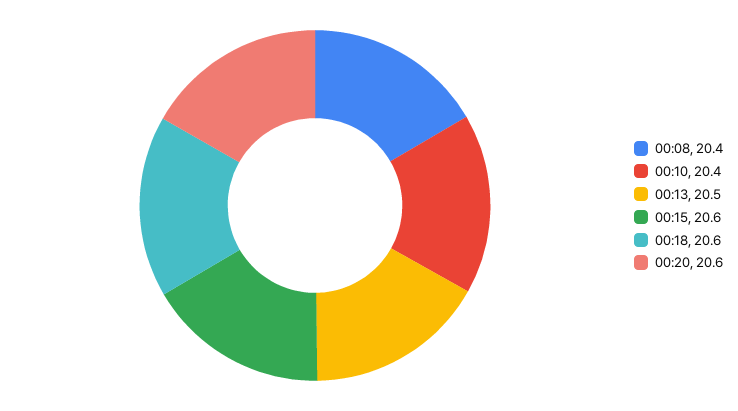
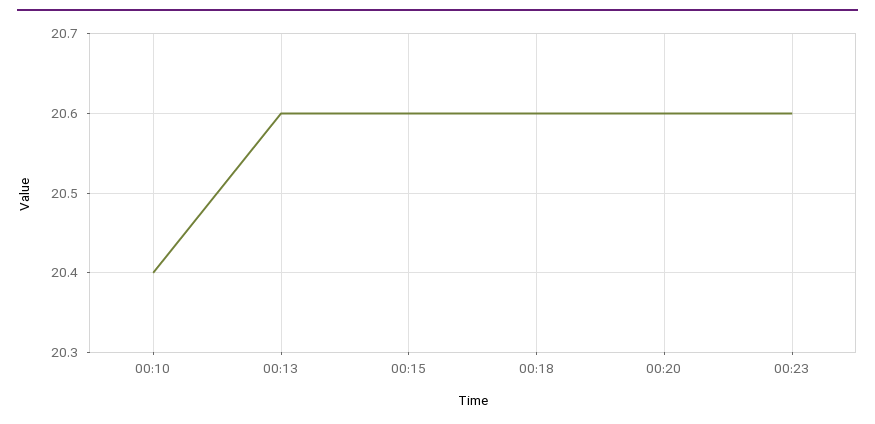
00:08: 20.4 -> none
00:13: 20.5 -> 20.6
00:23: none -> 20.6

